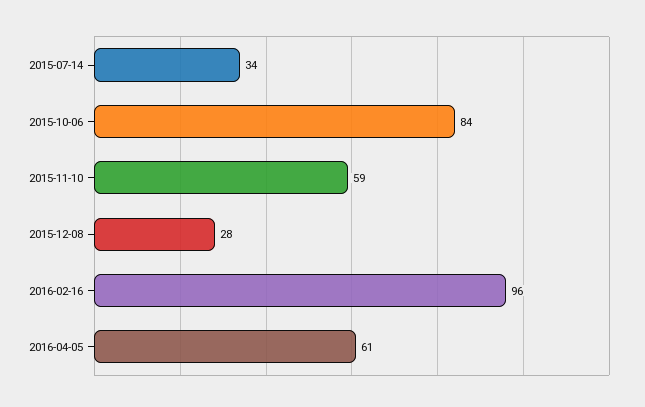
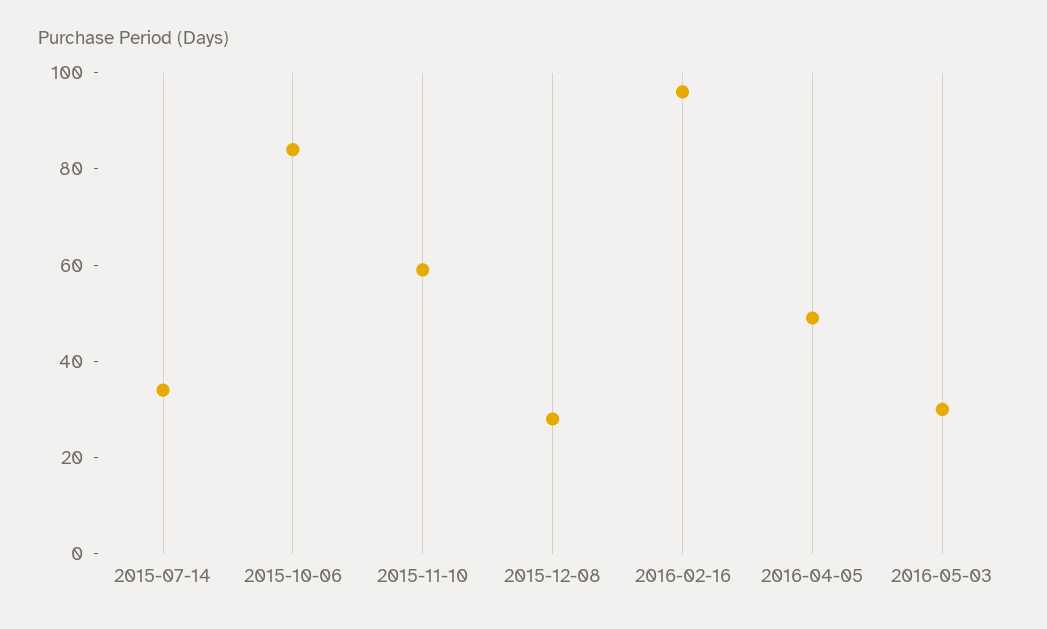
2016-04-05: 61 -> 50
2016-05-03: none -> 30

